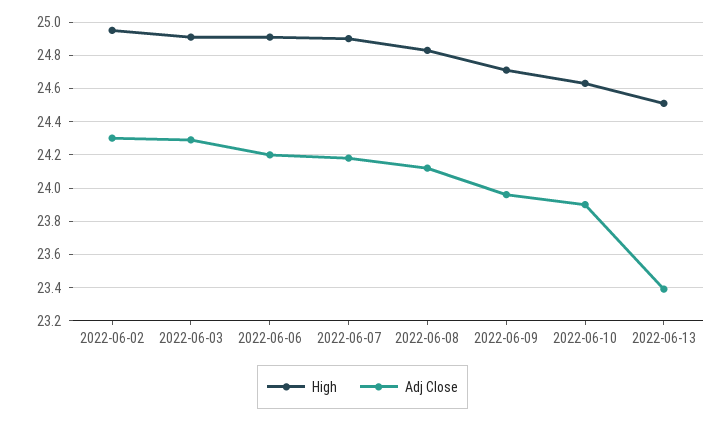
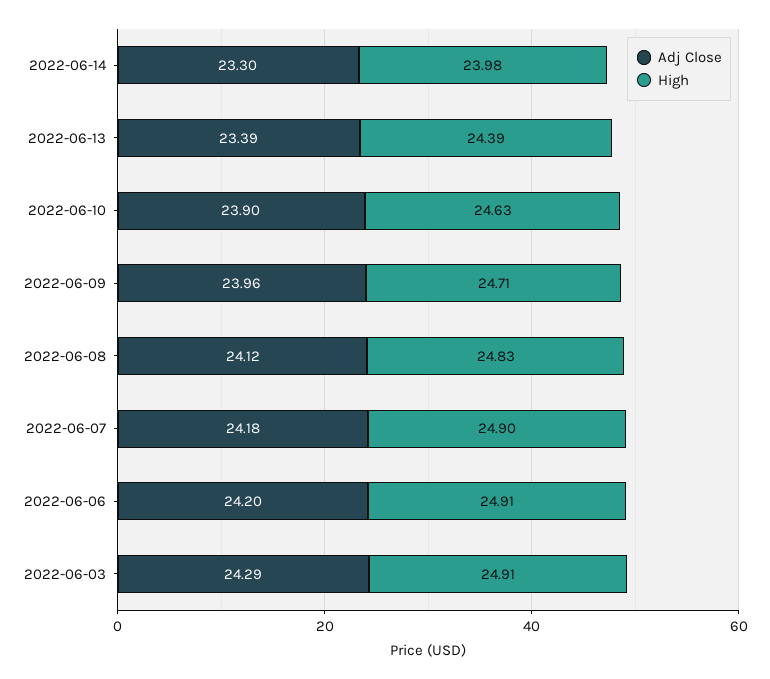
High, 2022-06-02: 24.95 -> none
Adj Close, 2022-06-02: 24.3 -> none
High, 2022-06-13: 24.5 -> 24.39
Adj Close, 2022-06-14: none -> 23.3
High, 2022-06-14: none -> 23.98

